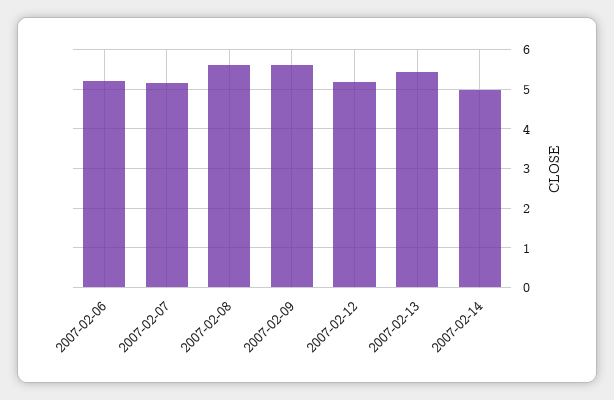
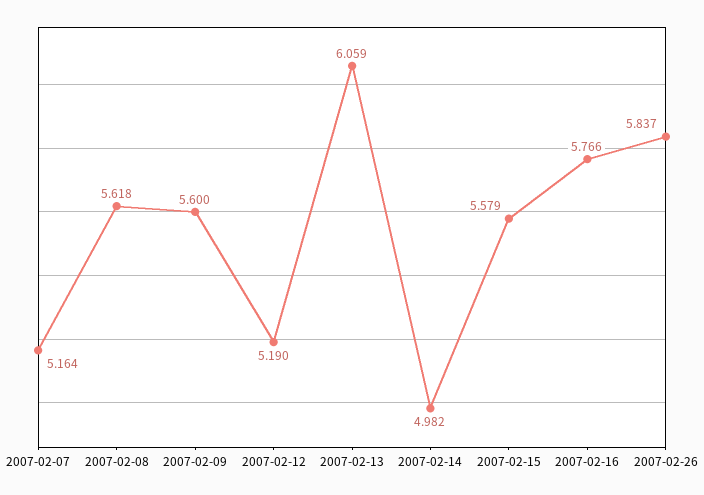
2007-02-06: 5.2 -> none
2007-02-13: 5.4 -> 6.059
2007-02-15: none -> 5.579
2007-02-16: none -> 5.766
2007-02-26: none -> 5.837

